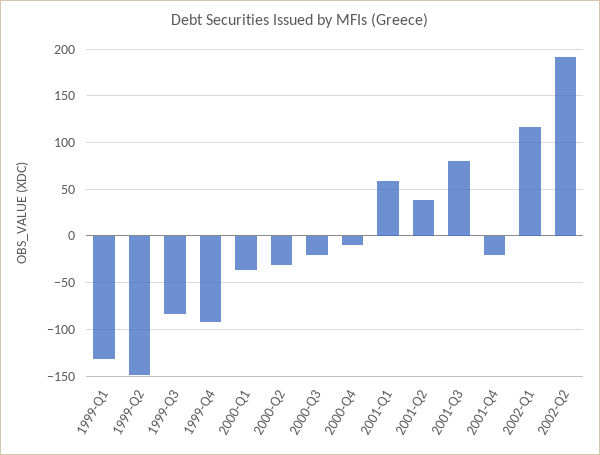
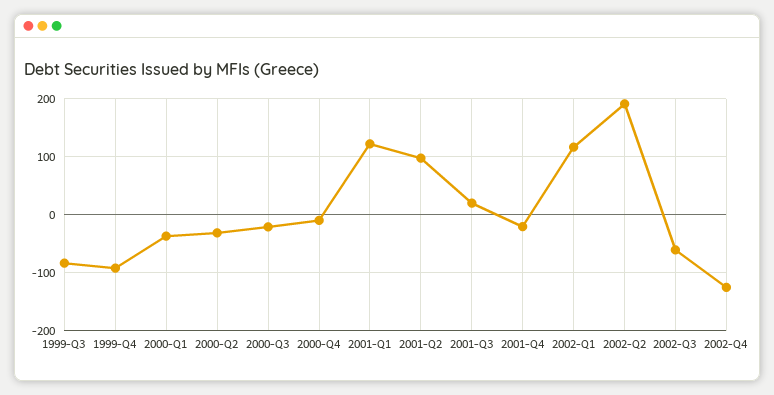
1999-Q1: -130 -> none
1999-Q2: -150 -> none
2001-Q1: 60 -> 120
2001-Q2: 40 -> 100
2001-Q3: 80 -> 20
2002-Q3: none -> -60
2002-Q4: none -> -120

